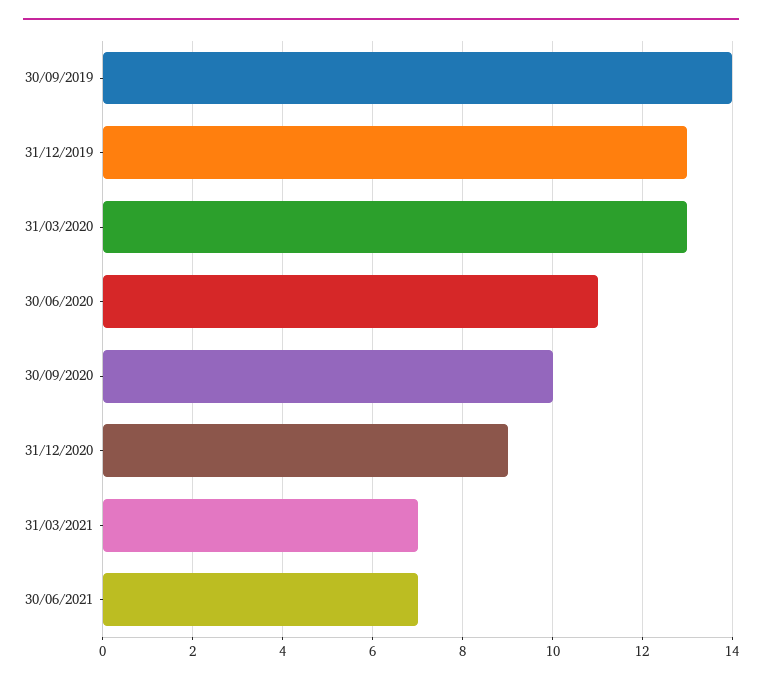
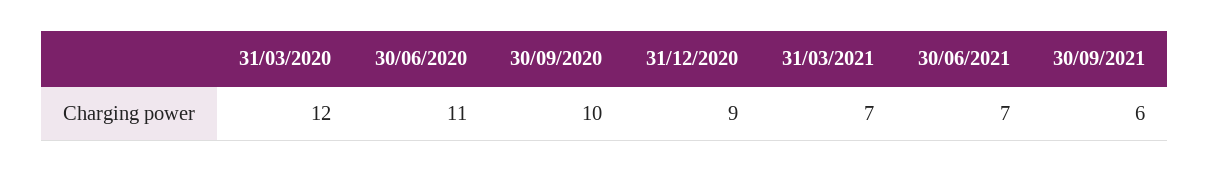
30/09/2019: 14 -> none
31/12/2019: 13 -> none
31/03/2020: 13 -> 12
30/09/2021: none -> 6

